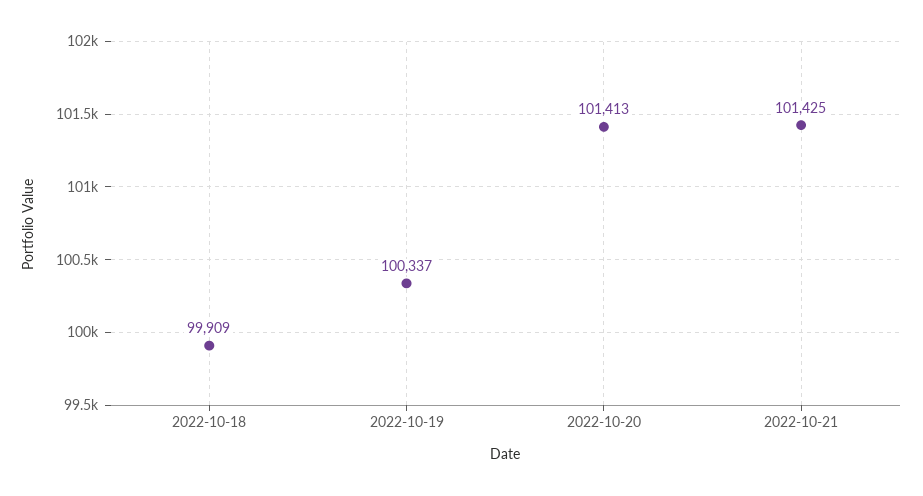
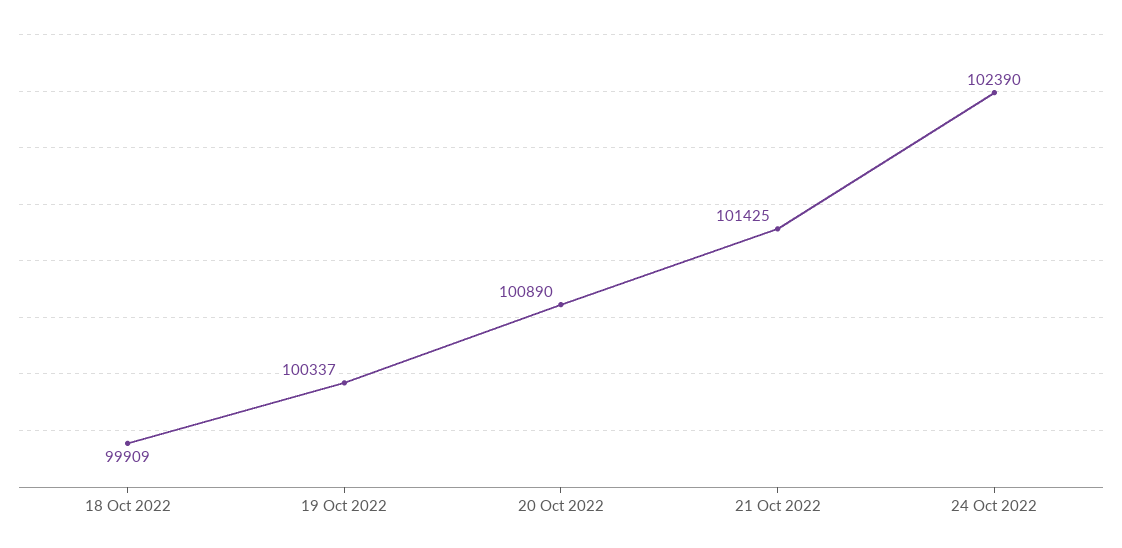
2022-10-20: 101413 -> 100890
24 Oct 2022: none -> 102390

